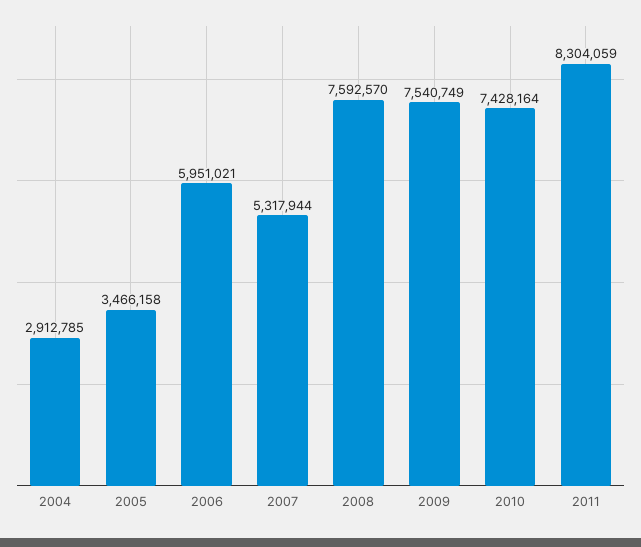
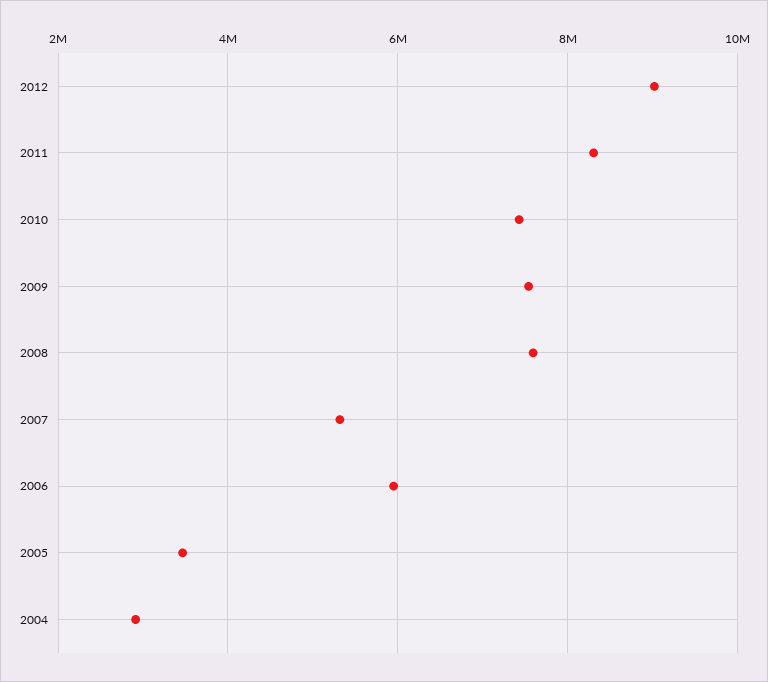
2012: none -> 9000000

